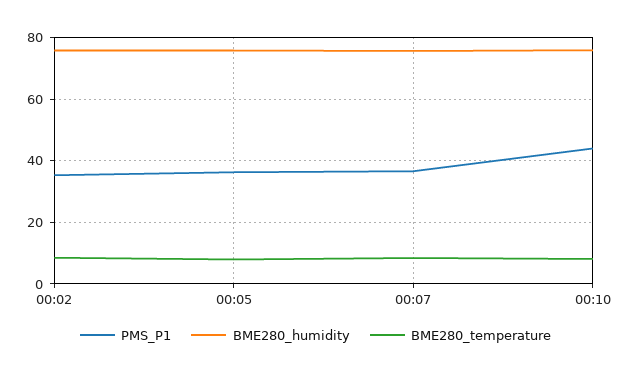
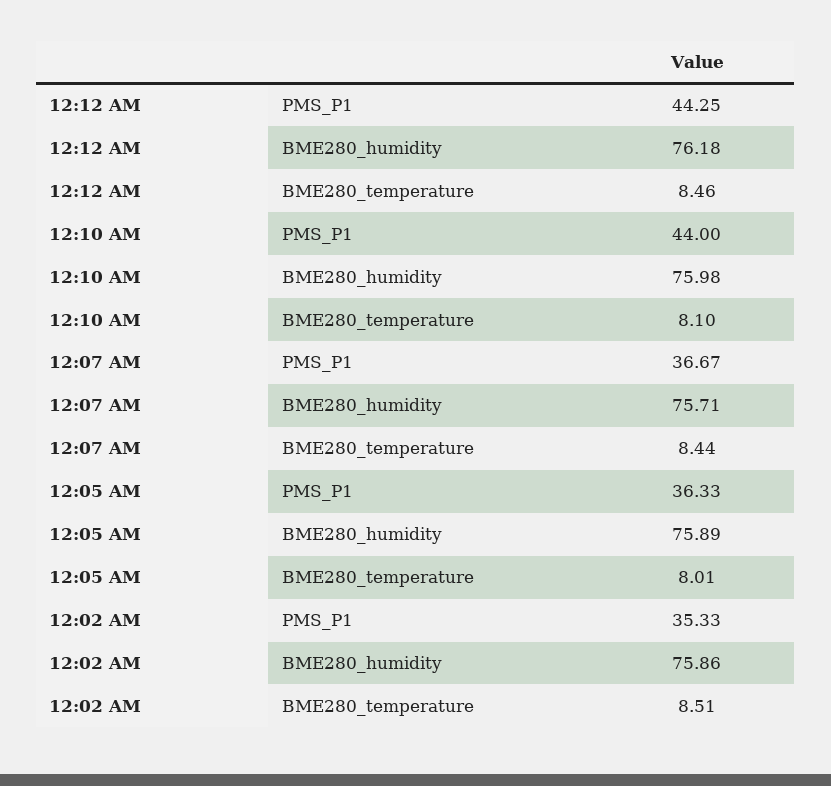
PMS_P1, 12:12 AM: none -> 44.25
BME280_humidity, 12:12 AM: none -> 76.18
BME280_temperature, 12:12 AM: none -> 8.46

